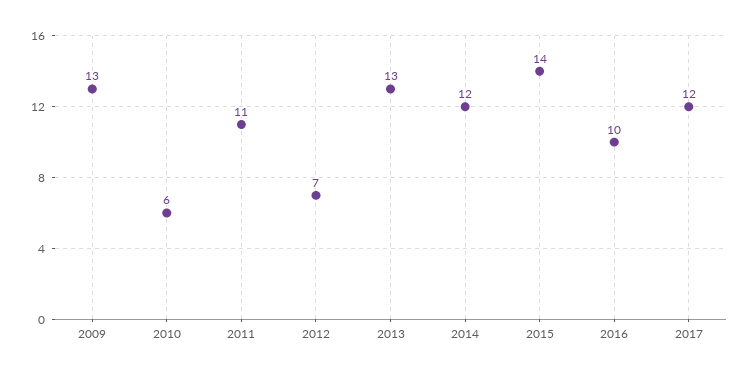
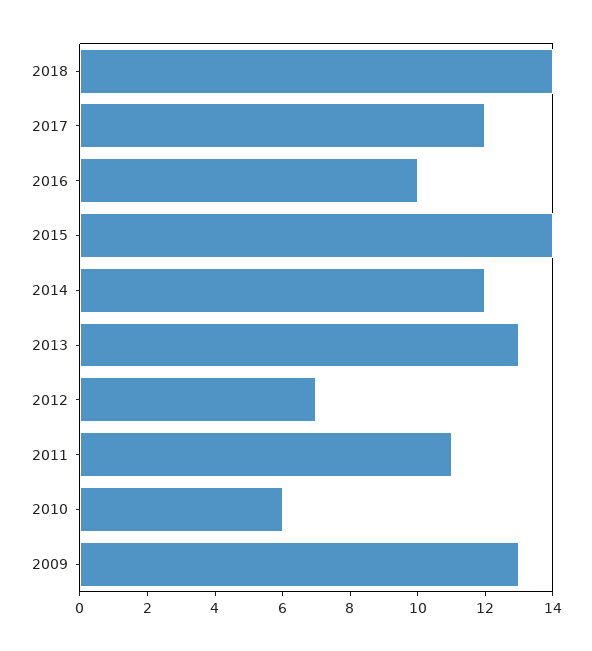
2018: none -> 14

